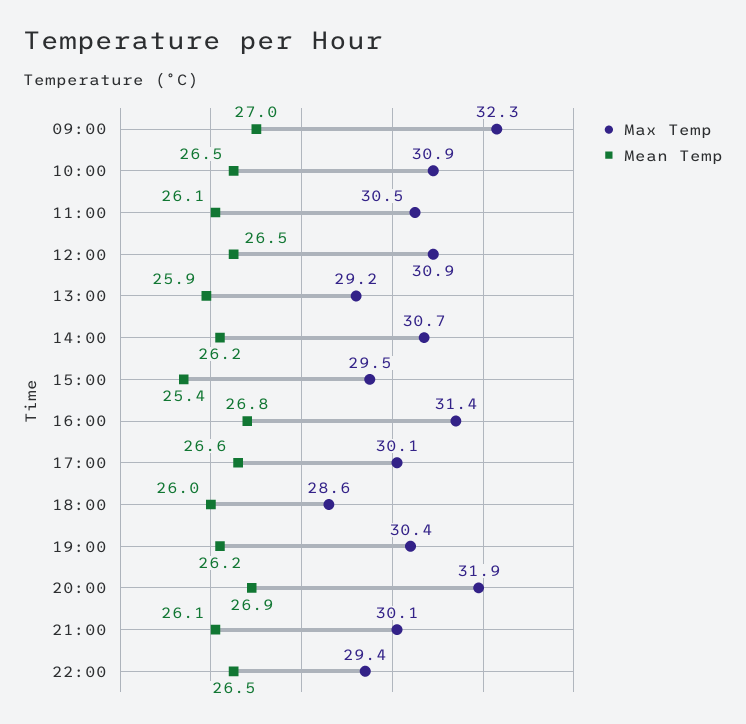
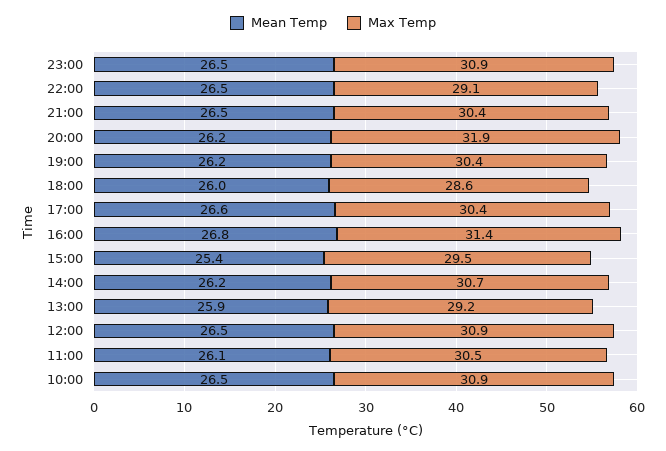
Max Temp, 09:00: 32.3 -> none
Mean Temp, 09:00: 27 -> none
Max Temp, 17:00: 30.1 -> 30.4
Mean Temp, 20:00: 26.9 -> 26.2
Max Temp, 21:00: 30.1 -> 30.4
Mean Temp, 21:00: 26.1 -> 26.5
Max Temp, 22:00: 29.4 -> 29.1
Mean Temp, 23:00: none -> 26.5
Max Temp, 23:00: none -> 30.9

